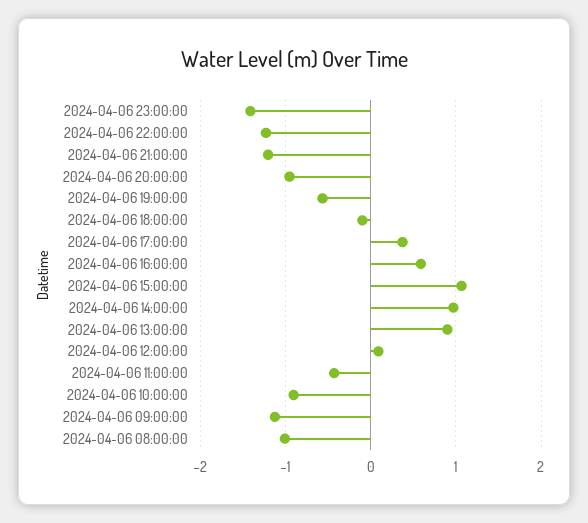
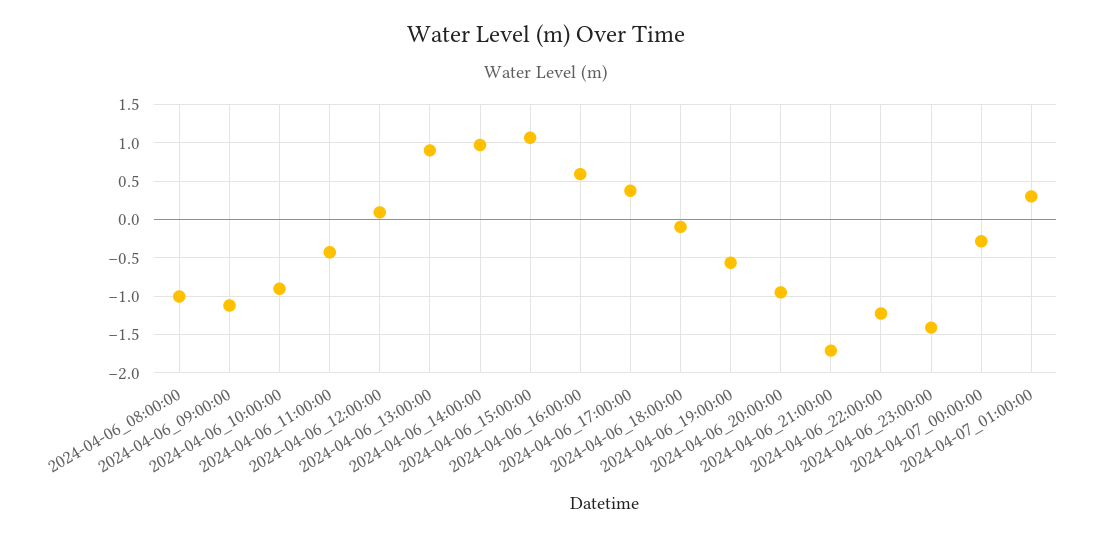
2024-04-06 21:00:00: -1.2 -> -1.7
2024-04-07_00:00:00: none -> -0.3
2024-04-07_01:00:00: none -> 0.3

